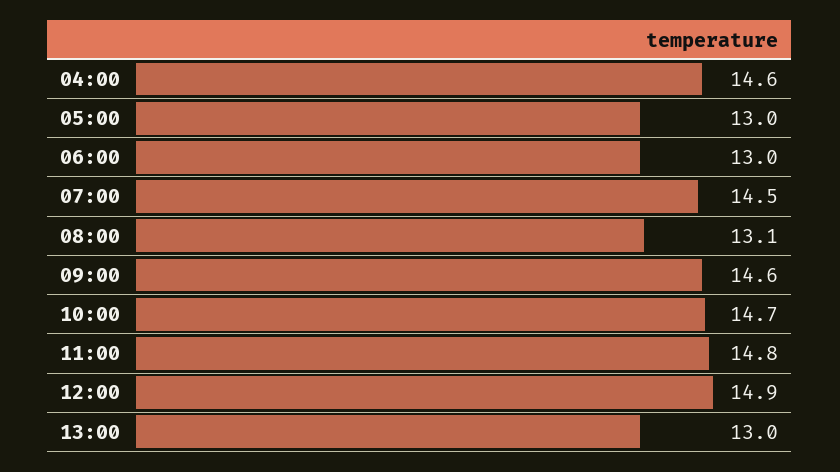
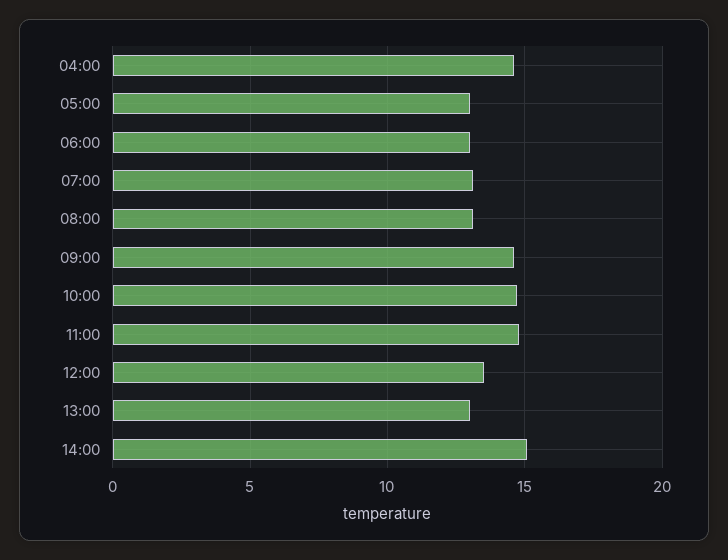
07:00: 14.5 -> 13
12:00: 14.9 -> 13.5
14:00: none -> 15

